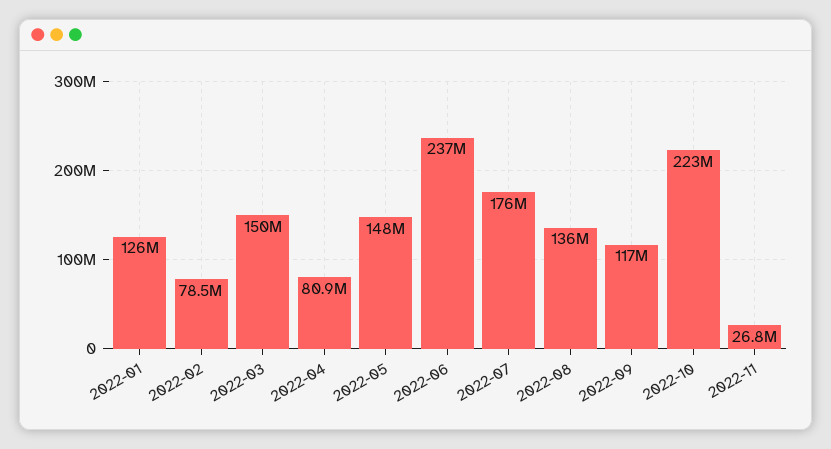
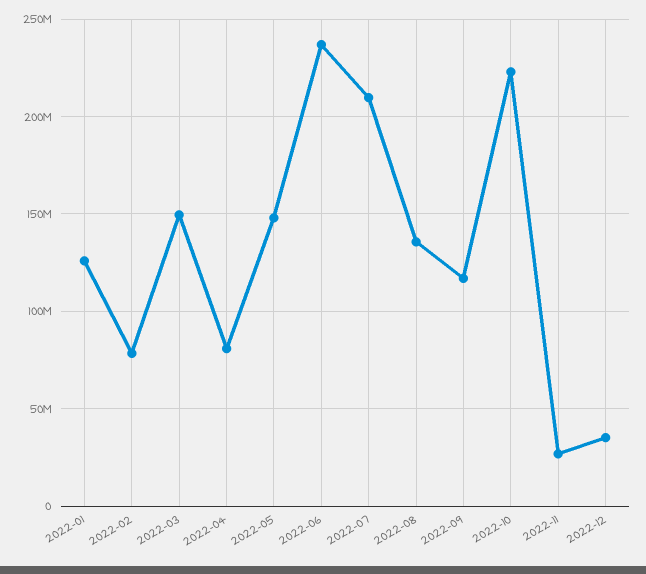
2022-07: 176000000 -> 210000000
2022-12: none -> 35000000

